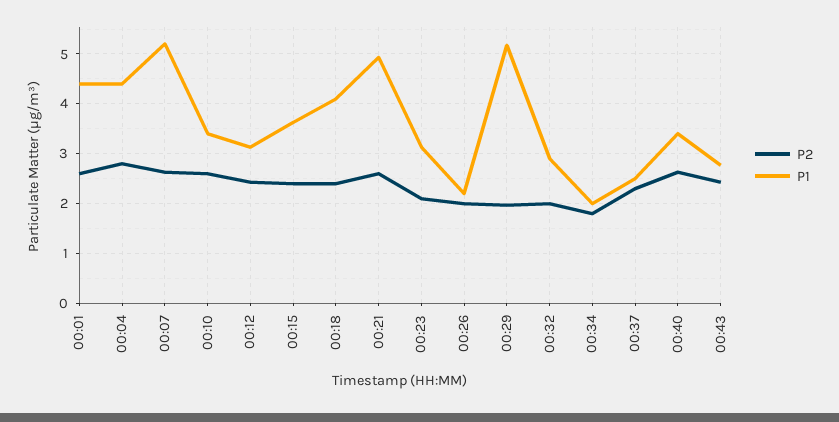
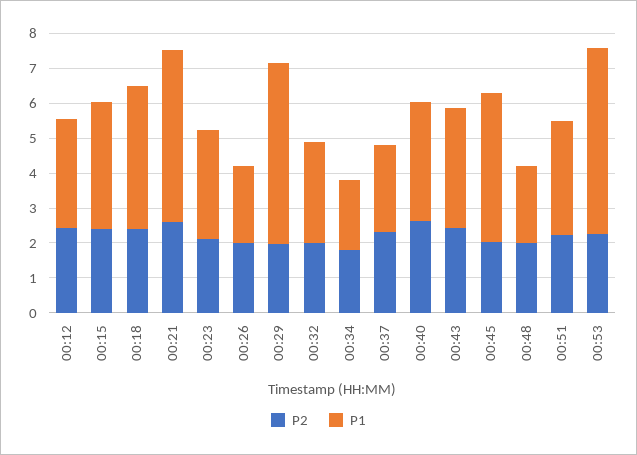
P2, 00:01: 2.6 -> none
P1, 00:01: 4.4 -> none
P2, 00:04: 2.8 -> none
P1, 00:04: 4.4 -> none
P2, 00:07: 2.6 -> none
P1, 00:07: 5.2 -> none
P2, 00:10: 2.6 -> none
P1, 00:10: 3.4 -> none
P1, 00:43: 2.8 -> 3.5
P2, 00:45: none -> 2
P1, 00:45: none -> 4.25
P2, 00:48: none -> 2
P1, 00:48: none -> 2.25
P2, 00:51: none -> 2.25
P1, 00:51: none -> 3.25
P2, 00:53: none -> 2.25
P1, 00:53: none -> 5.25

